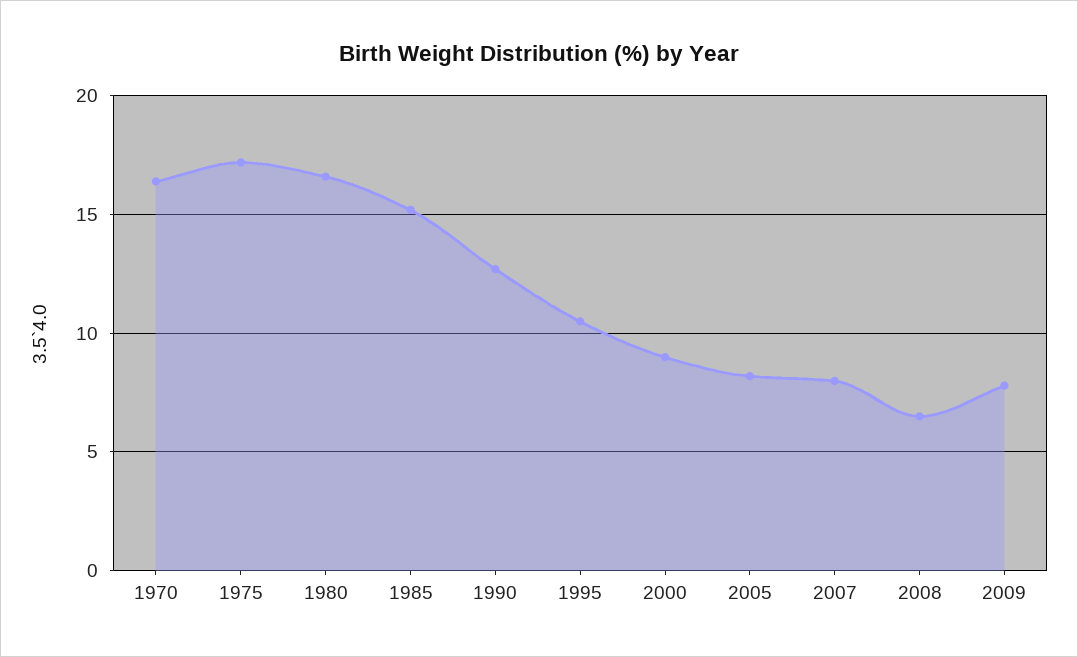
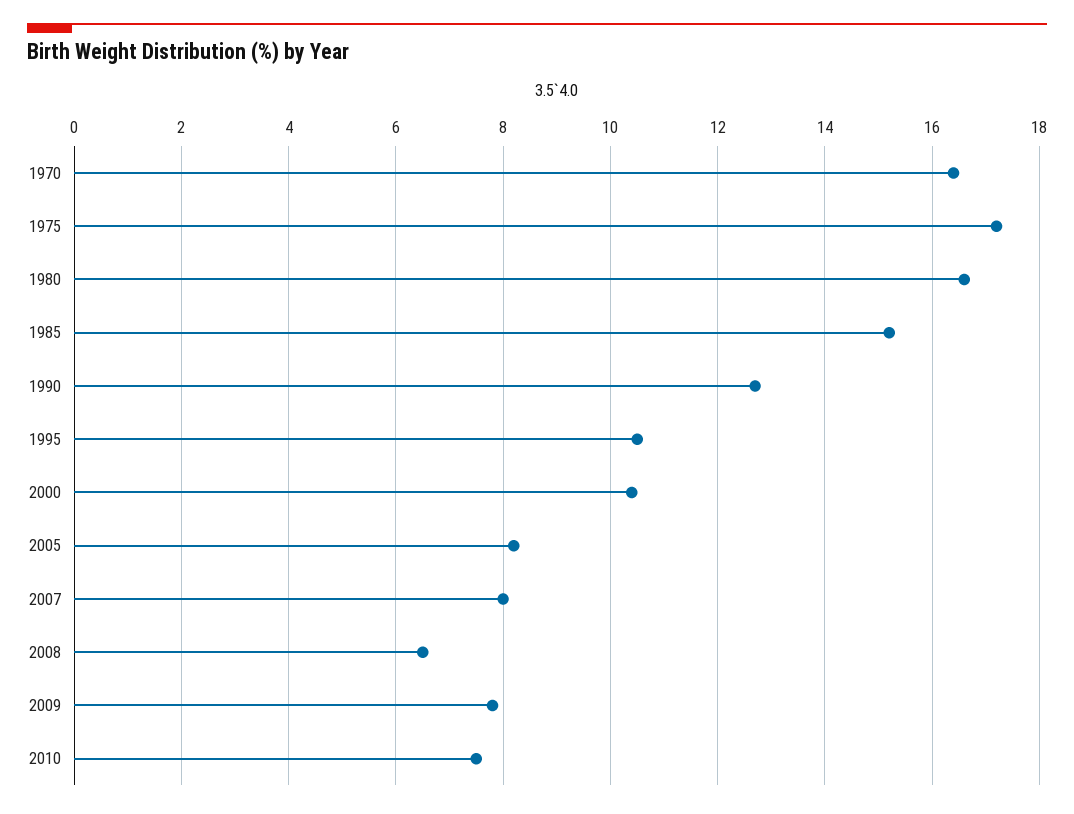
2000: 9 -> 10.5
2010: none -> 7.5

